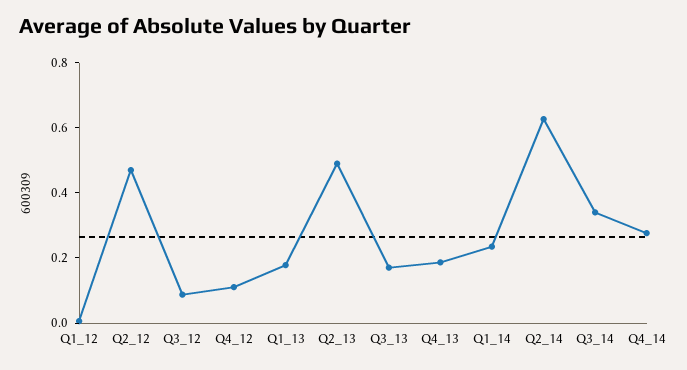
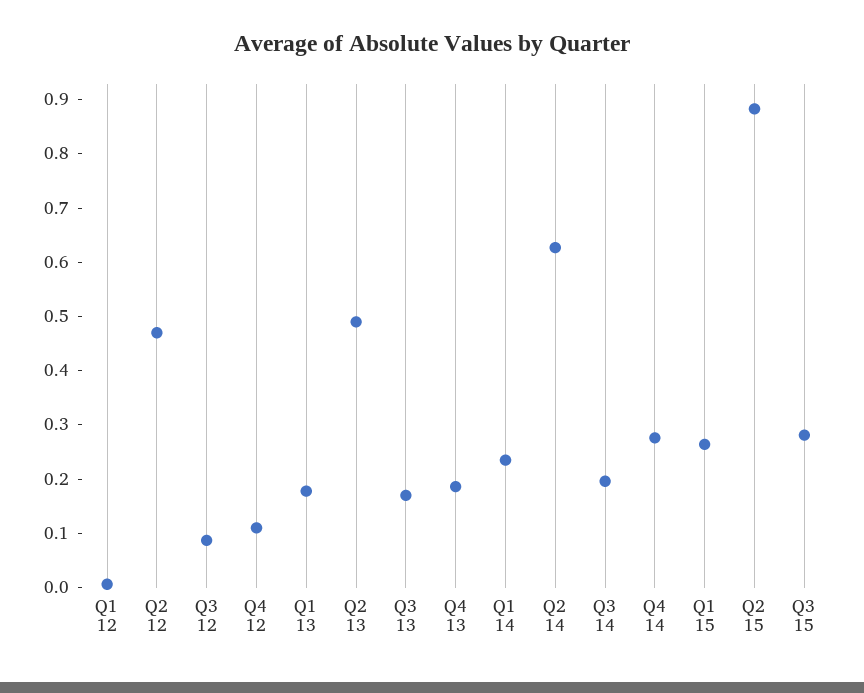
Q3_14: 0.35 -> 0.2
Q1 15: none -> 0.26
Q2 15: none -> 0.88
Q3 15: none -> 0.28

